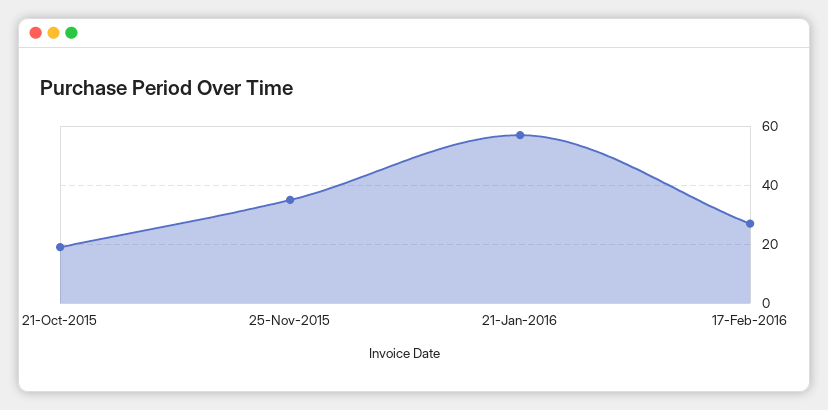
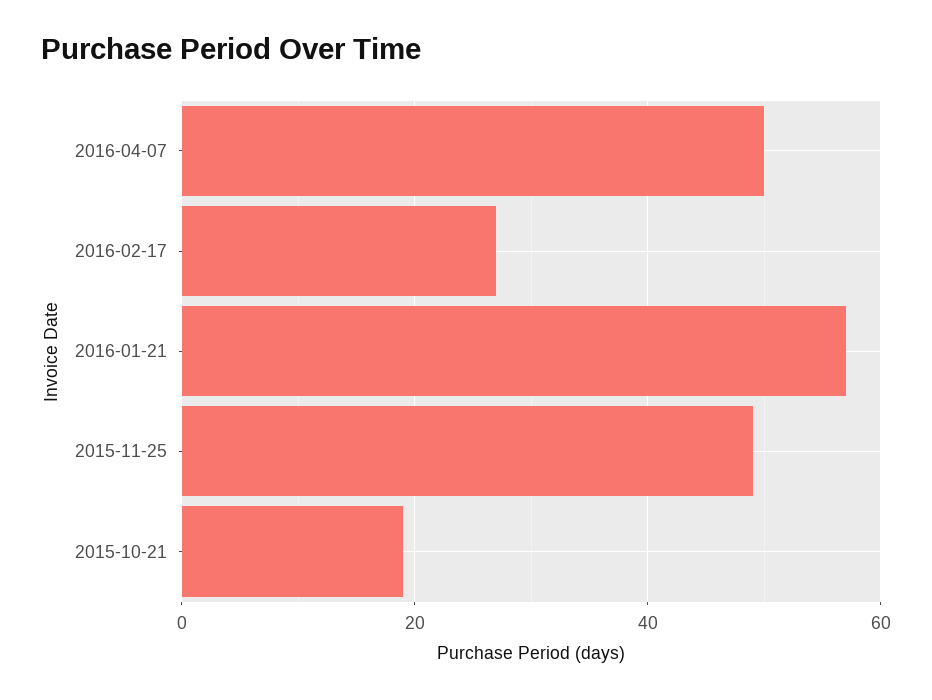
25-Nov-2015: 35 -> 50
2016-04-07: none -> 50

